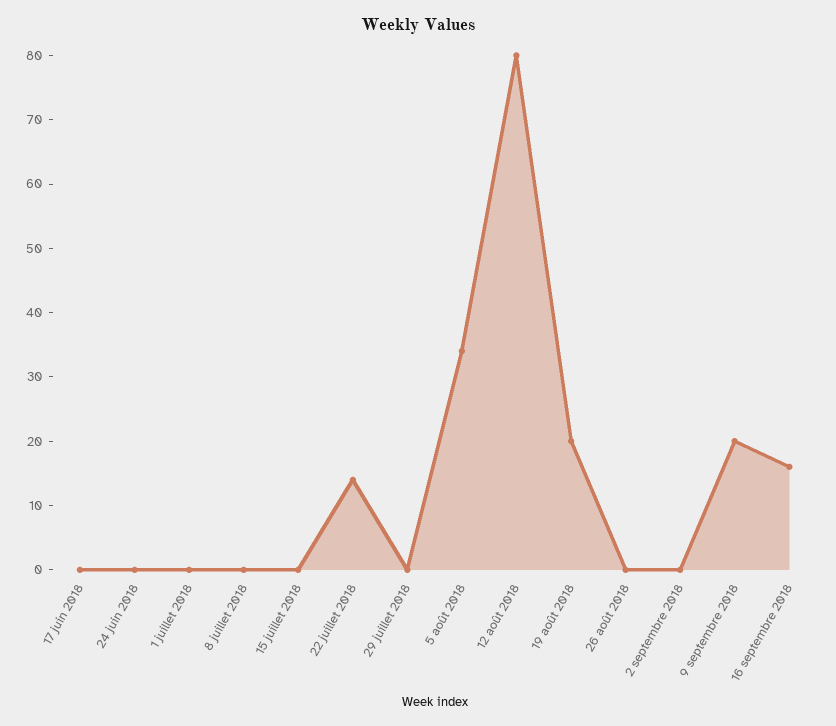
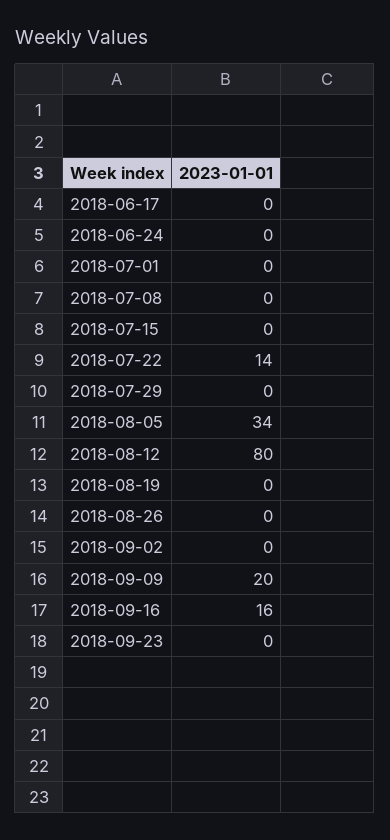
19 août 2018: 20 -> 0
2018-09-23: none -> 0

